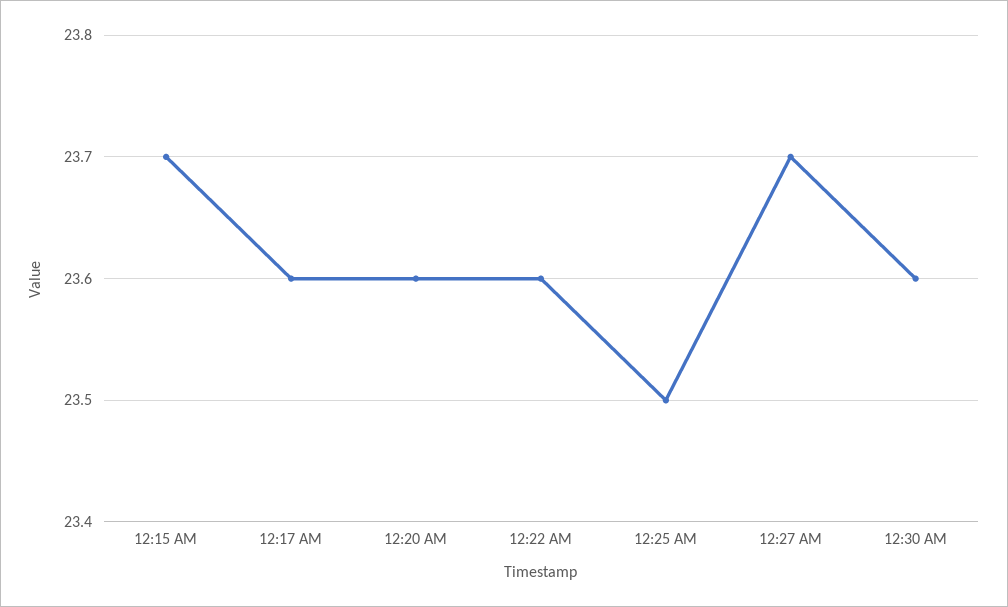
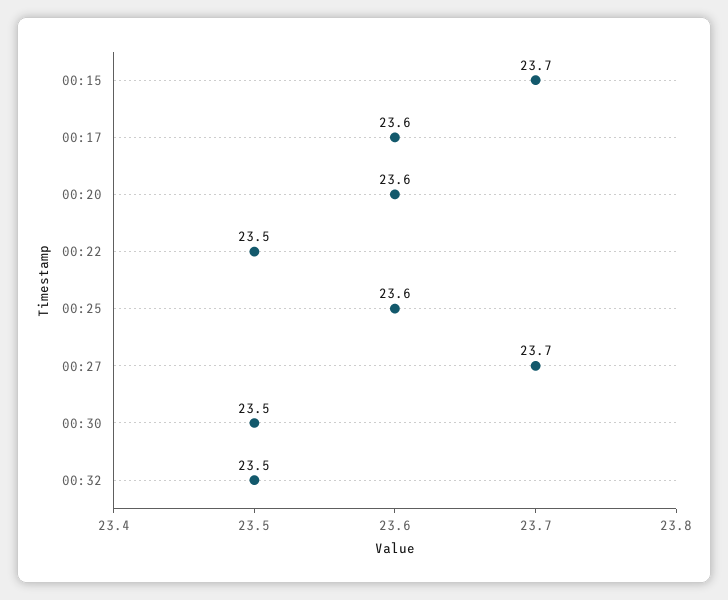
12:22 AM: 23.6 -> 23.5
12:25 AM: 23.5 -> 23.6
12:30 AM: 23.6 -> 23.5
00:32: none -> 23.5

